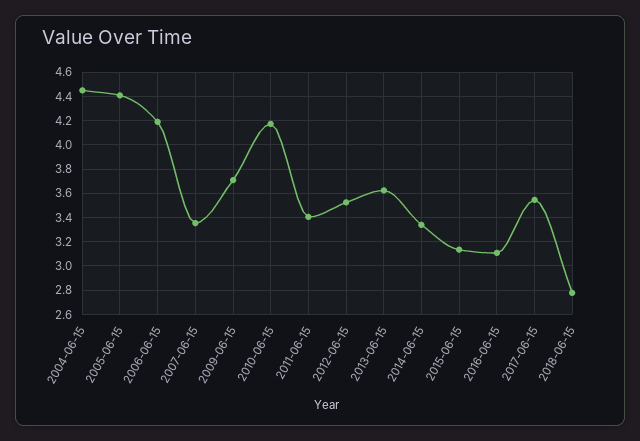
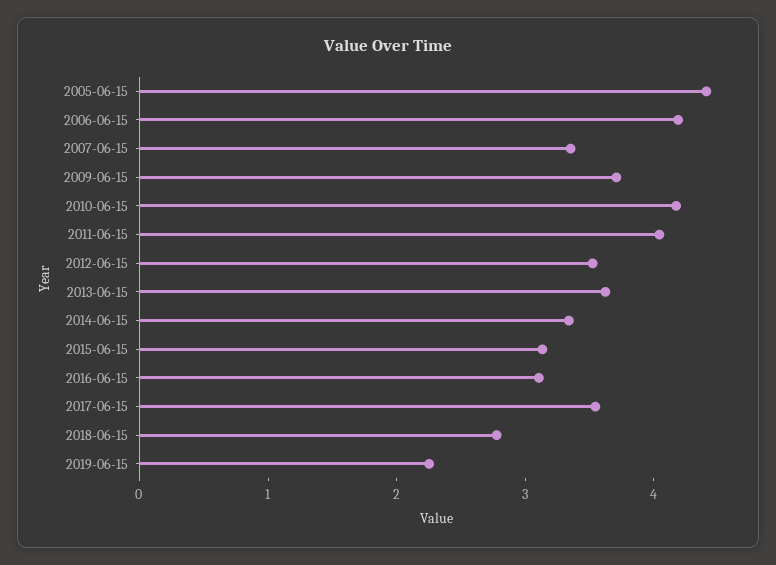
2004-06-15: 4.45 -> none
2011-06-15: 3.4 -> 4
2019-06-15: none -> 2.2

